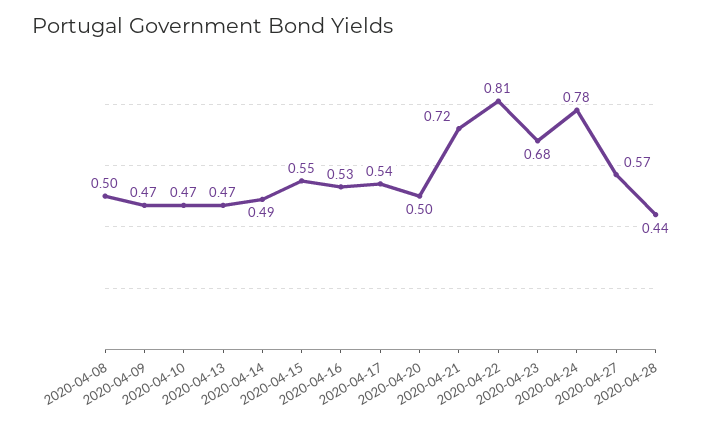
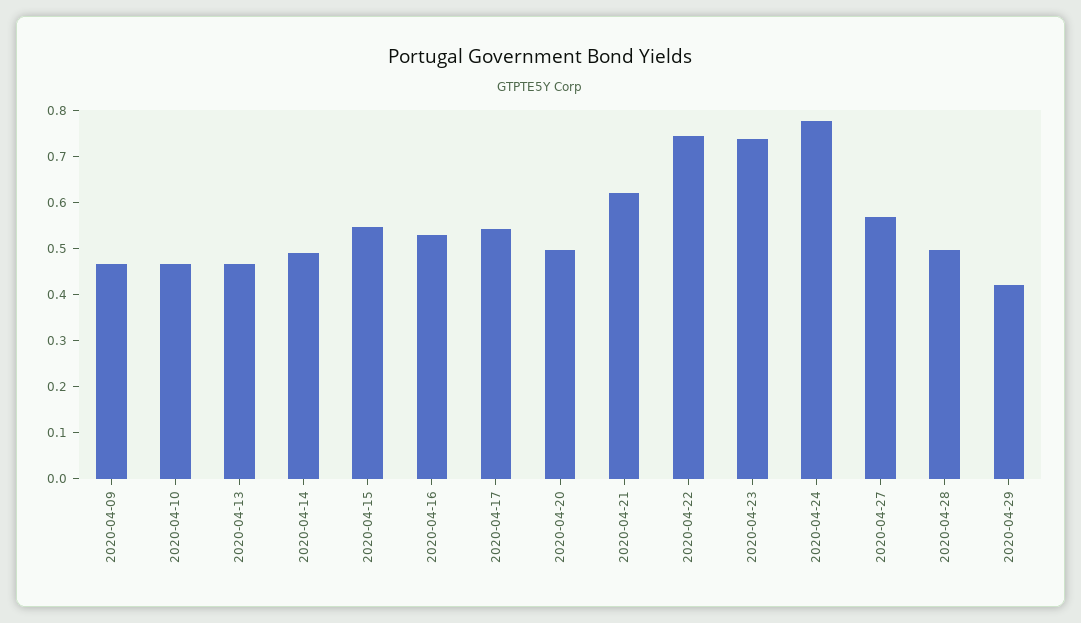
2020-04-08: 0.5 -> none
2020-04-21: 0.72 -> 0.62
2020-04-22: 0.81 -> 0.74
2020-04-23: 0.68 -> 0.74
2020-04-28: 0.44 -> 0.5
2020-04-29: none -> 0.42

